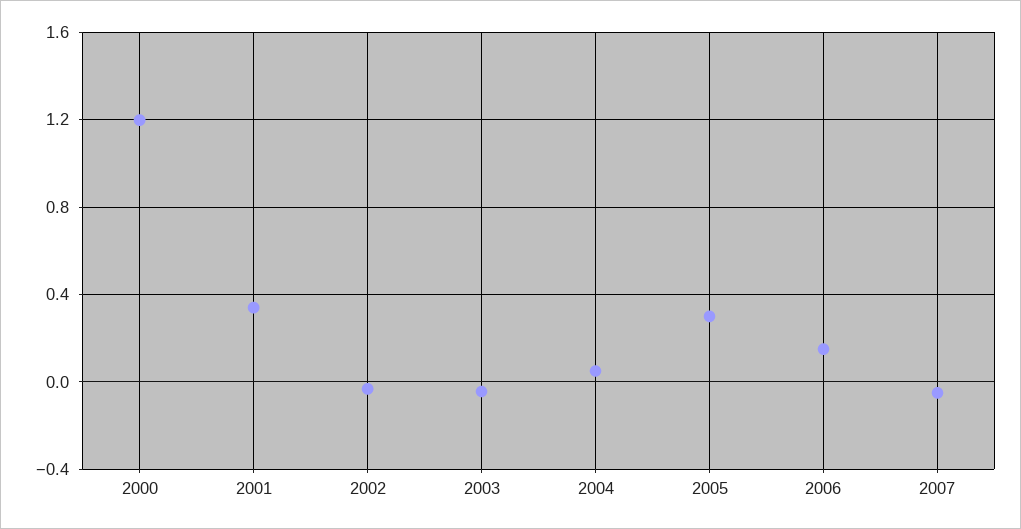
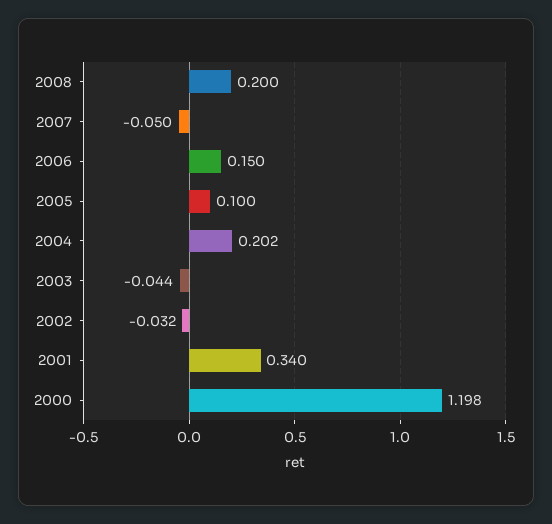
2004: 0.05 -> 0.202
2005: 0.3 -> 0.1
2008: none -> 0.2

